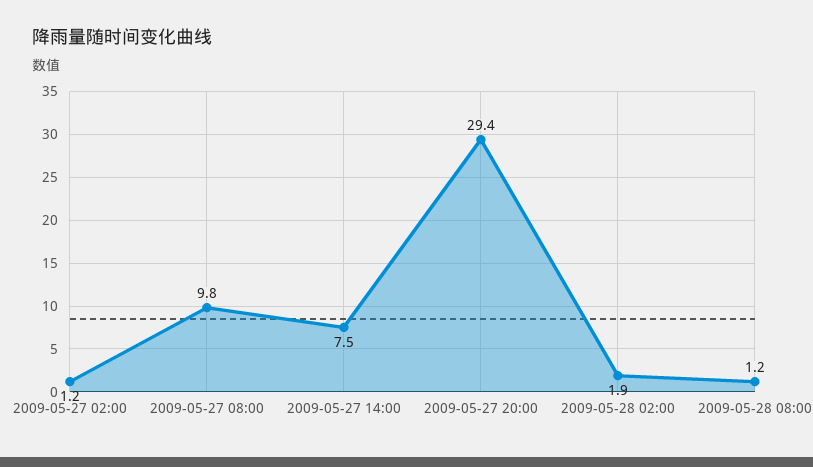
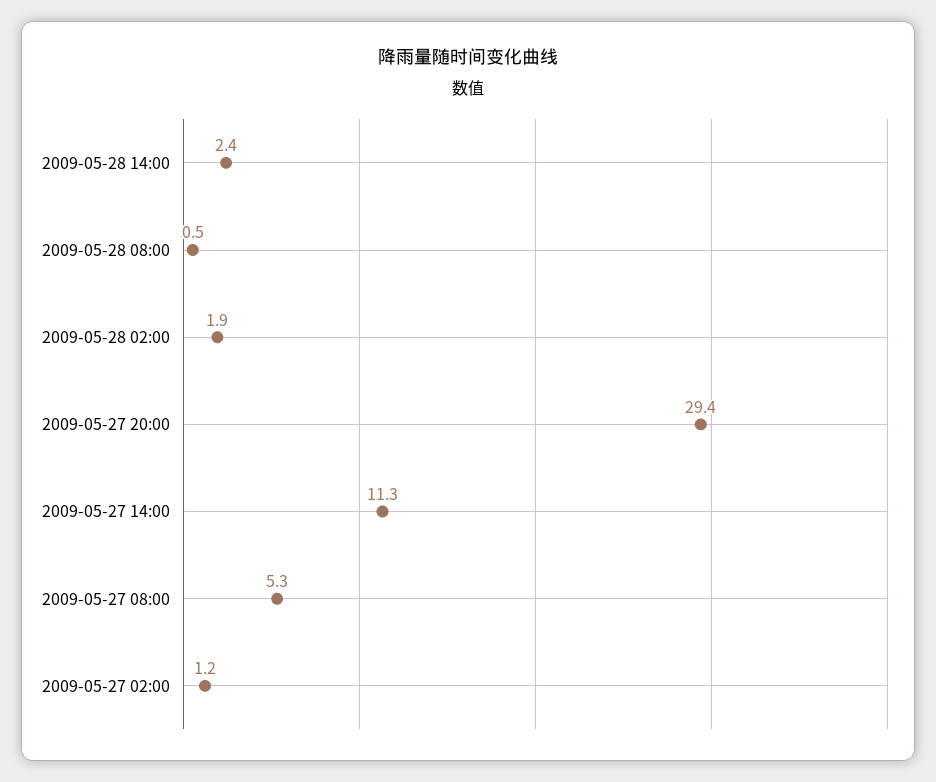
2009-05-27 08:00: 9.8 -> 5.3
2009-05-27 14:00: 7.5 -> 11.3
2009-05-28 08:00: 1.2 -> 0.5
2009-05-28 14:00: none -> 2.4

